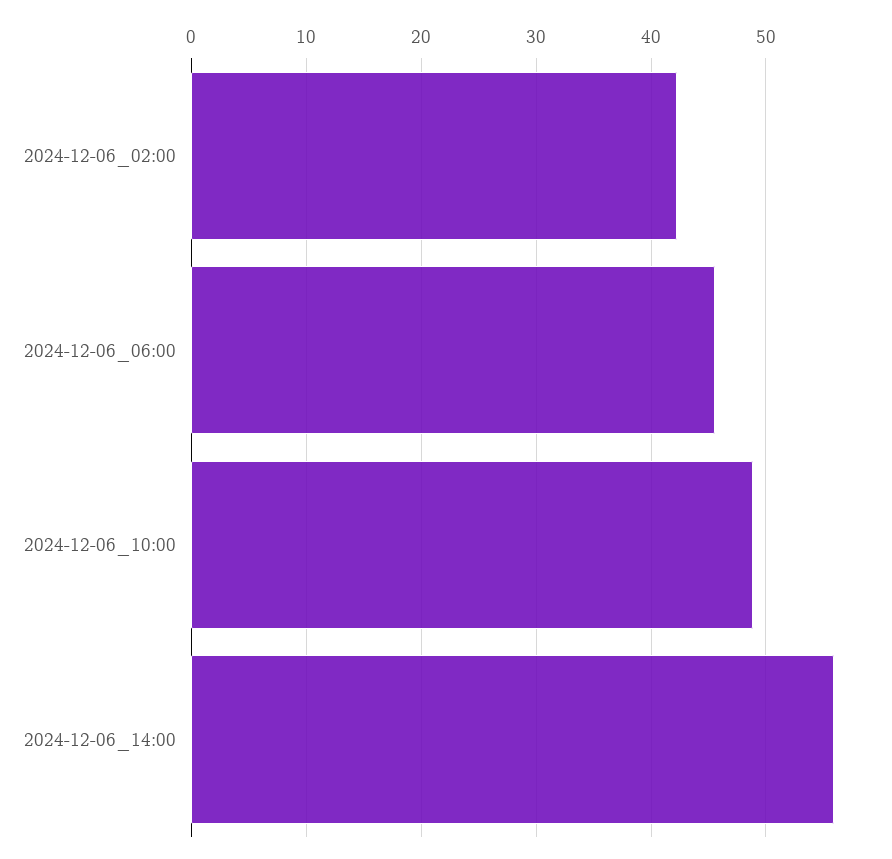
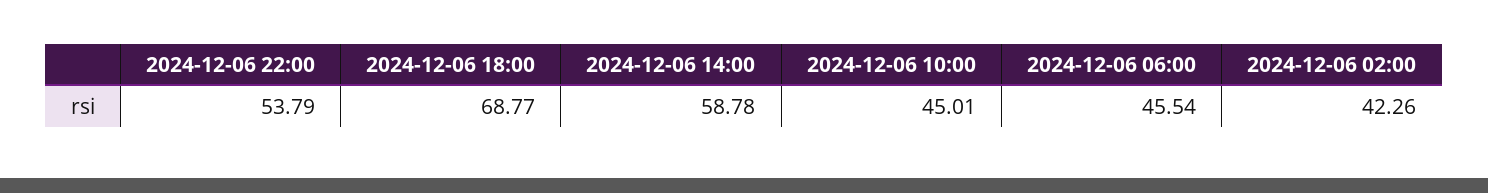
2024-12-06_10:00: 49 -> 45.01
2024-12-06_14:00: 56 -> 58.78
2024-12-06 22:00: none -> 53.79
2024-12-06 18:00: none -> 68.77

